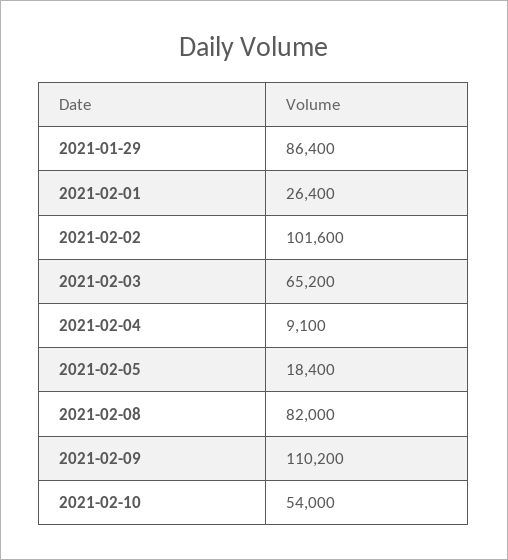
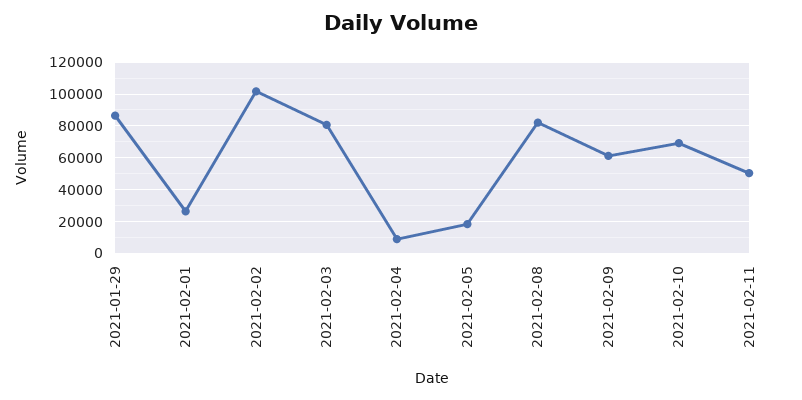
2021-02-03: 65200 -> 80000
2021-02-09: 110200 -> 60000
2021-02-10: 54000 -> 70000
2021-02-11: none -> 50000

